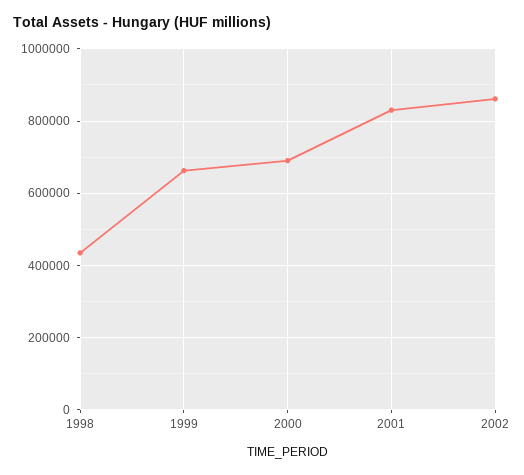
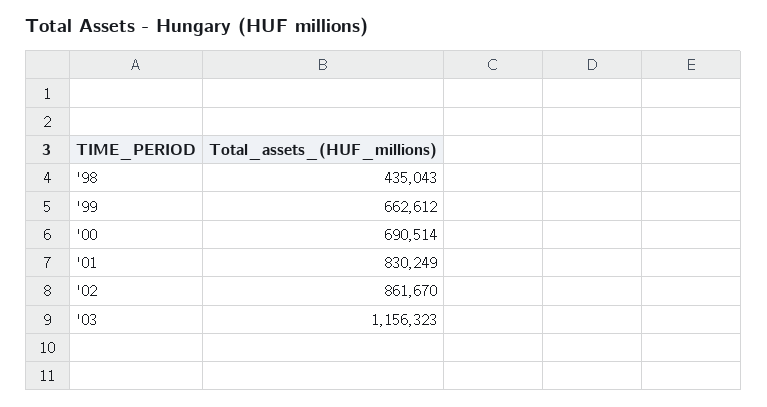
'03: none -> 1156323

